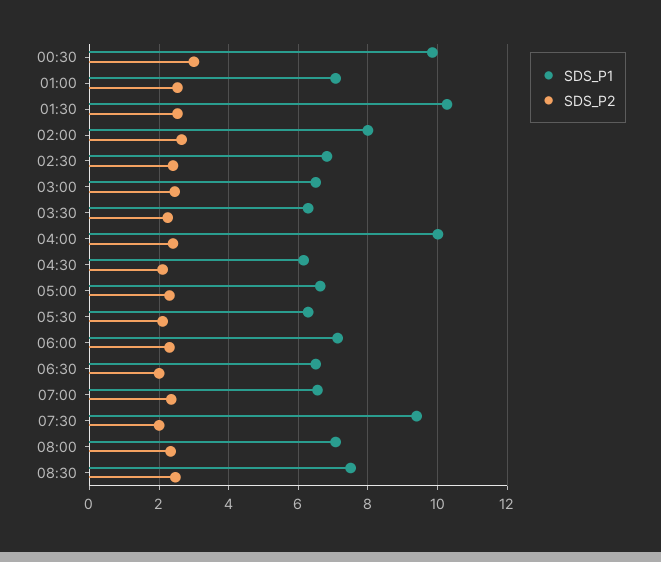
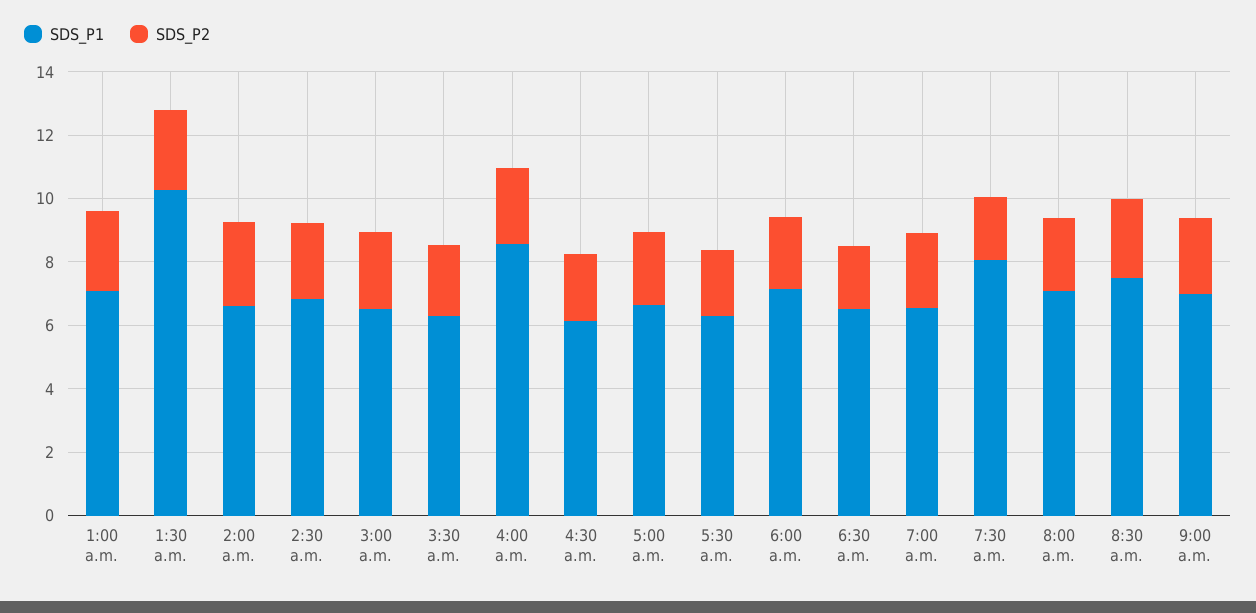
SDS_P1, 00:30: 9.8 -> none
SDS_P2, 00:30: 3 -> none
SDS_P1, 02:00: 8 -> 6.5
SDS_P1, 04:00: 10 -> 8.5
SDS_P1, 07:30: 9.4 -> 8
SDS_P1, 9:00 a.m.: none -> 7
SDS_P2, 9:00 a.m.: none -> 2.5

